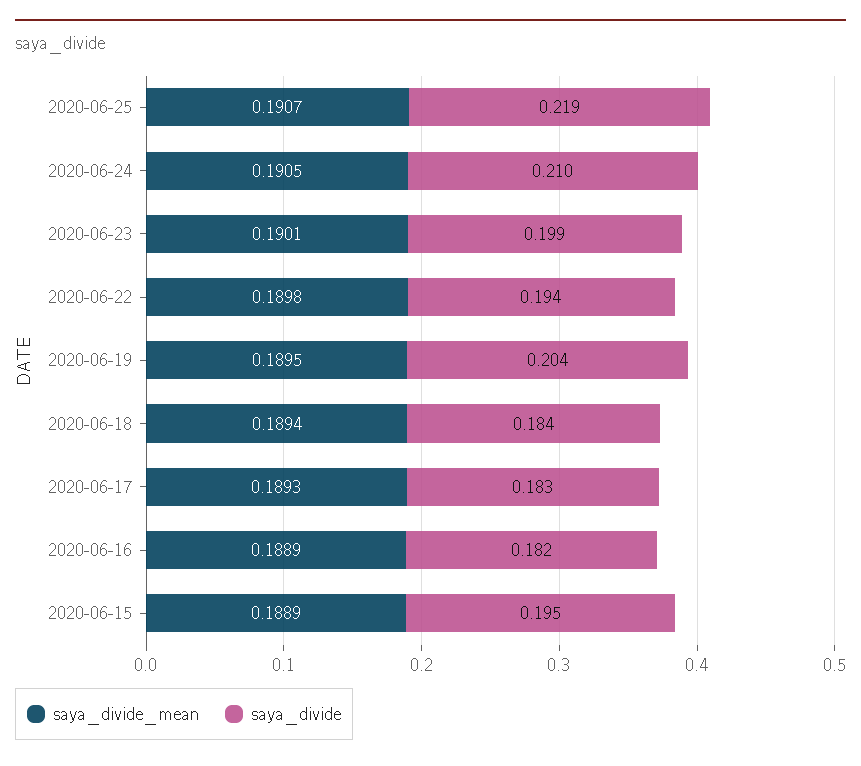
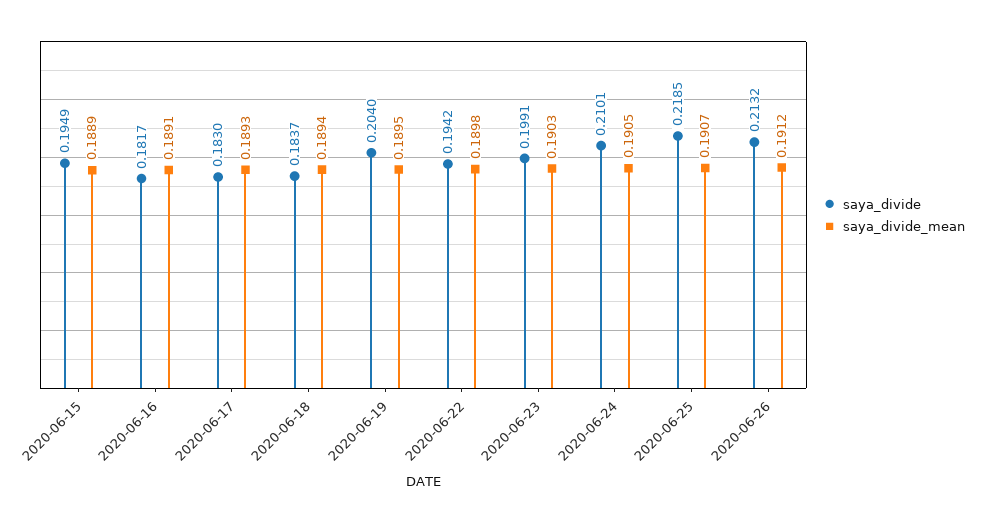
saya_divide_mean, 2020-06-23: 0.1901 -> 0.1903
saya_divide_mean, 2020-06-16: 0.1889 -> 0.1891
saya_divide, 2020-06-26: none -> 0.2132
saya_divide_mean, 2020-06-26: none -> 0.1912

